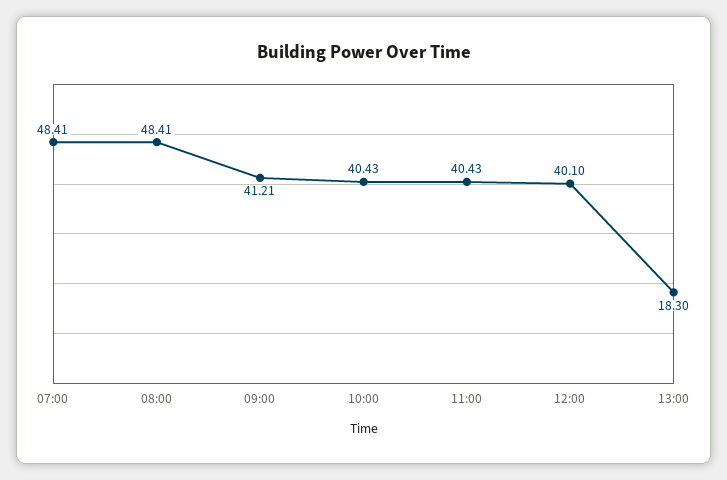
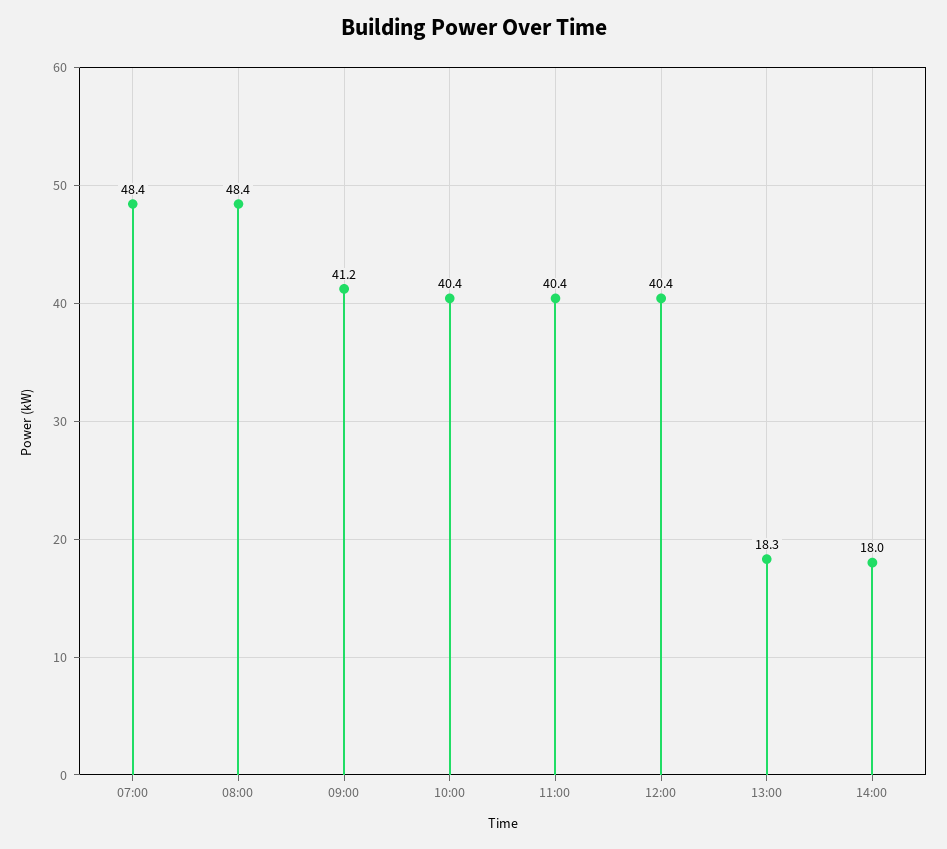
12:00: 40.1 -> 40.4
14:00: none -> 18

